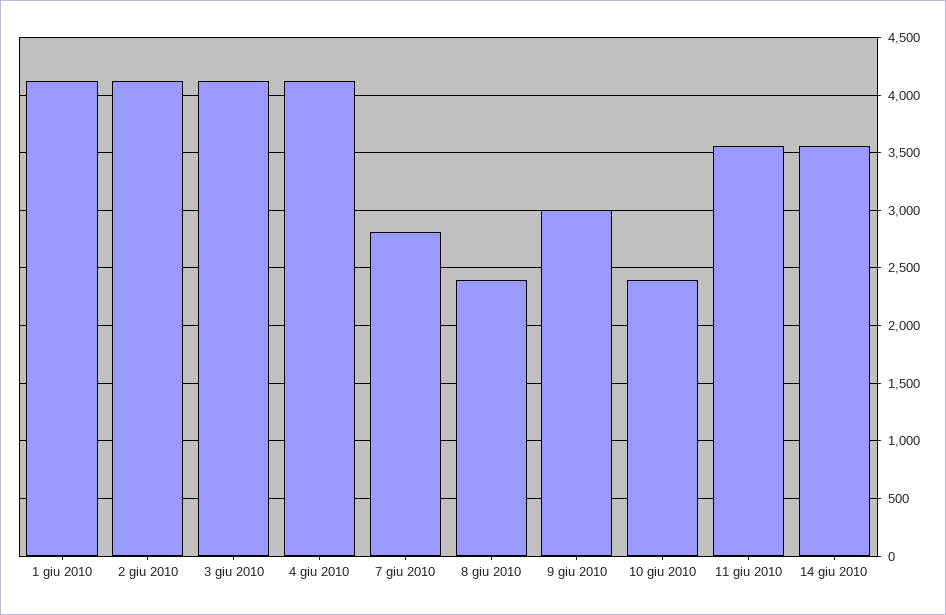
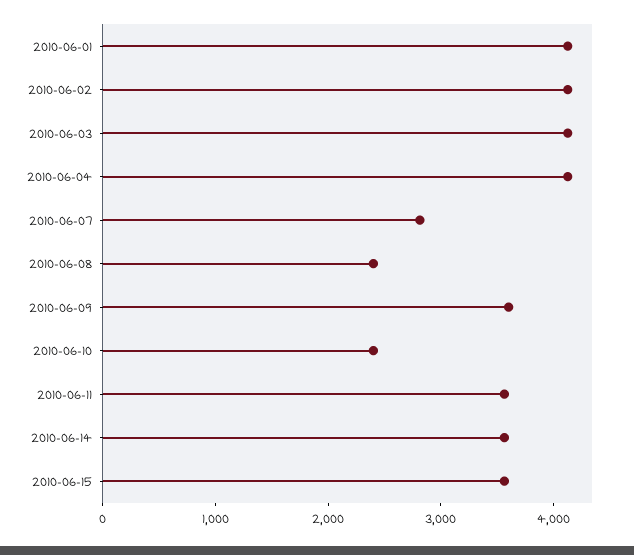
9 giu 2010: 3000 -> 3600
2010-06-15: none -> 3600

